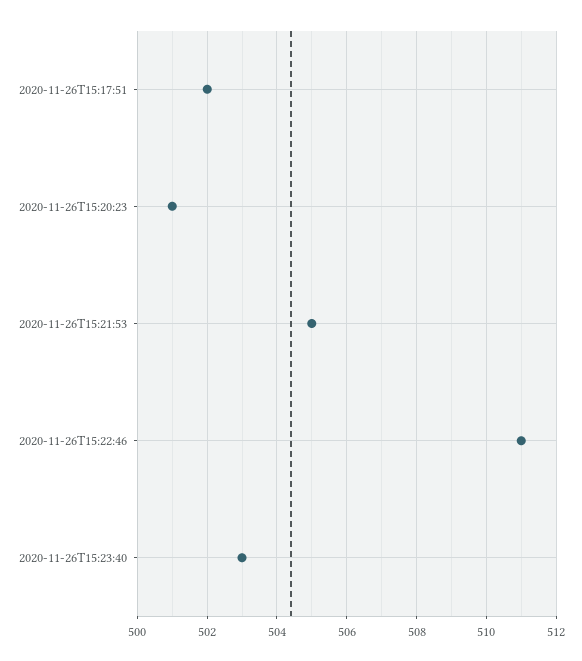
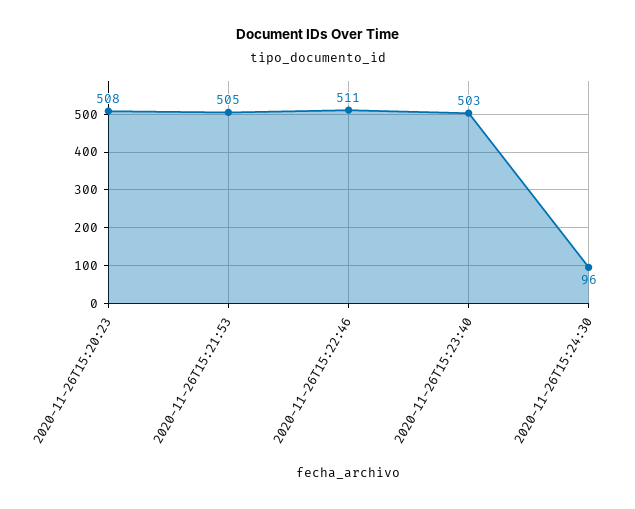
2020-11-26T15:17:51: 502 -> none
2020-11-26T15:20:23: 501 -> 508
2020-11-26T15:24:30: none -> 96

